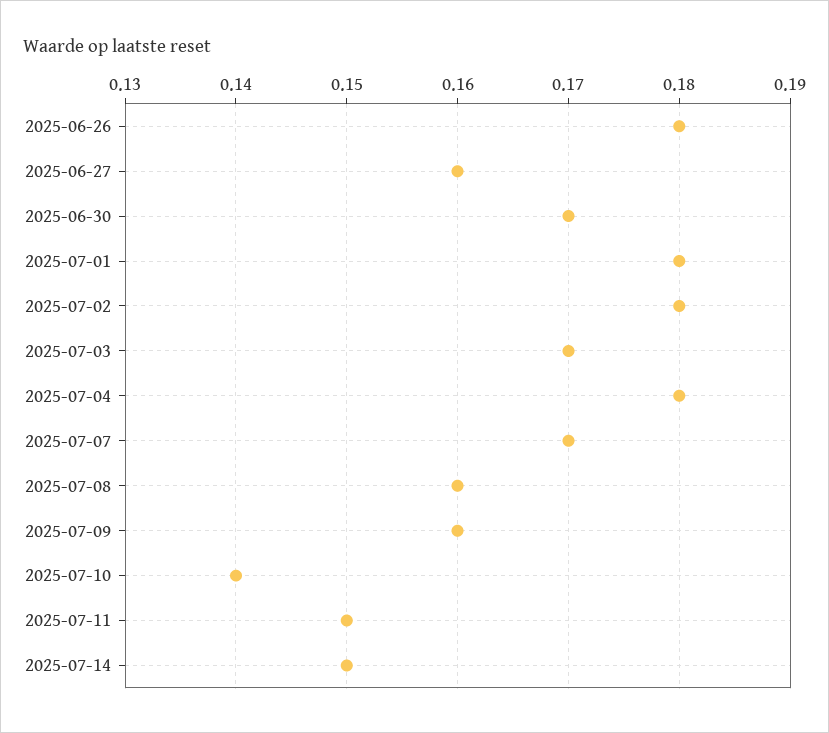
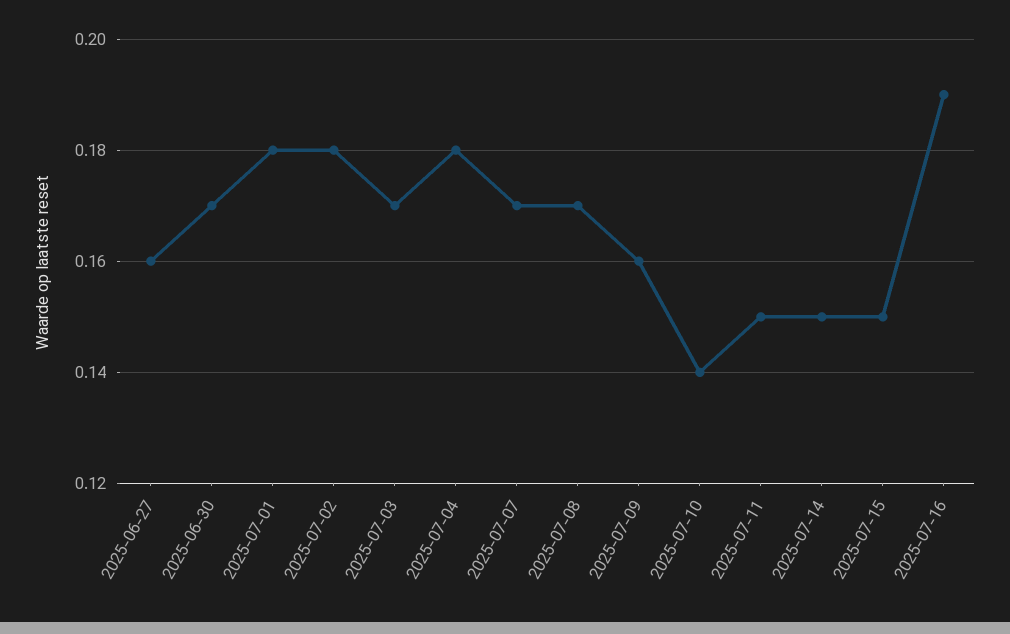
2025-06-26: 0.18 -> none
2025-07-08: 0.16 -> 0.17
2025-07-15: none -> 0.15
2025-07-16: none -> 0.19

